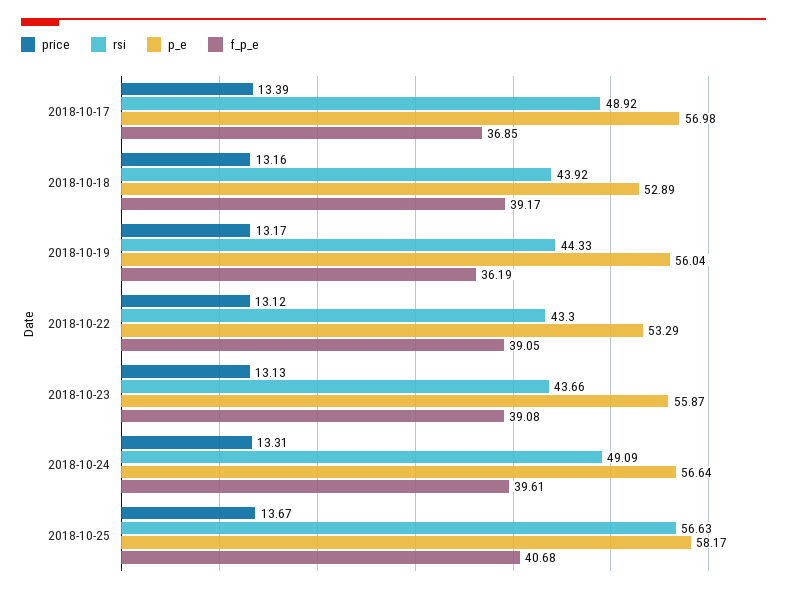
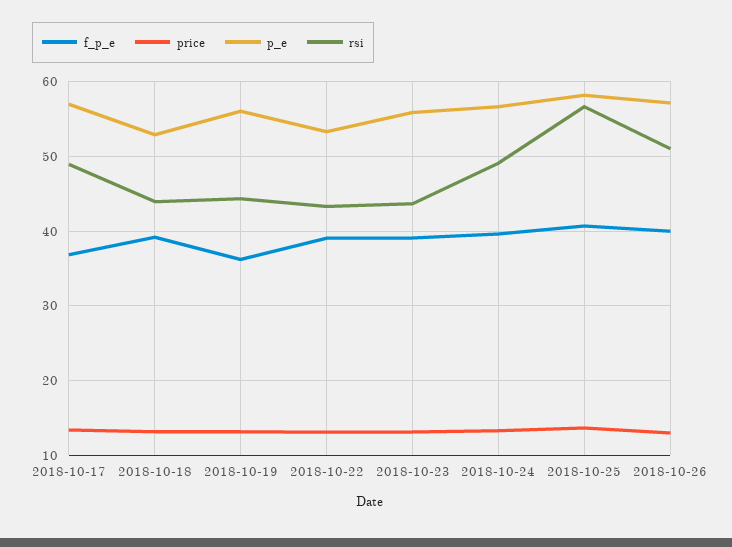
f_p_e, 2018-10-26: none -> 40
price, 2018-10-26: none -> 13
p_e, 2018-10-26: none -> 57
rsi, 2018-10-26: none -> 51

